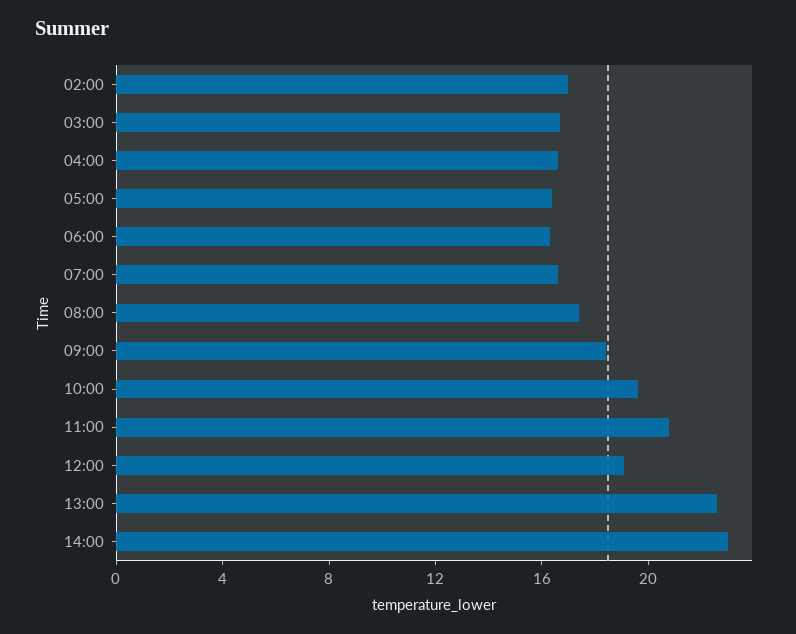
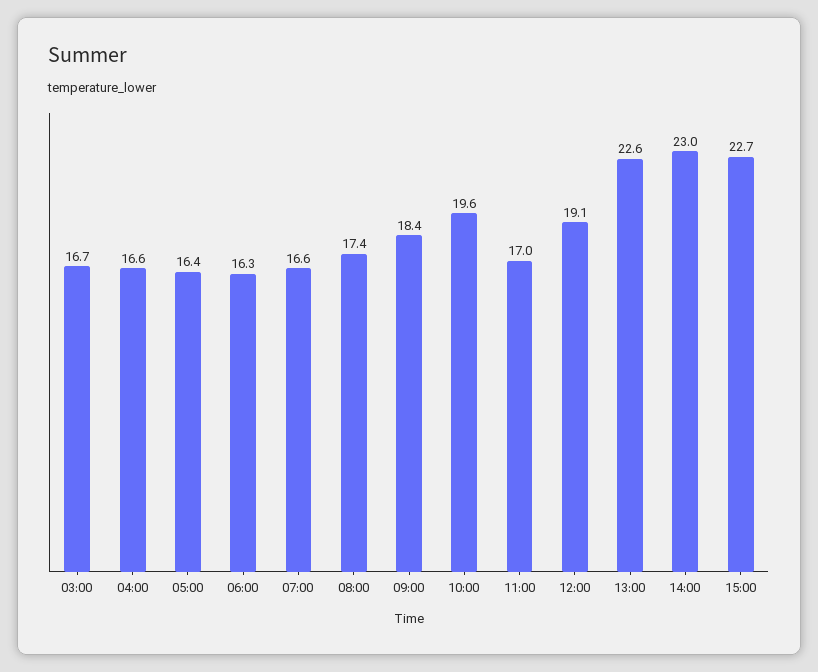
02:00: 17 -> none
11:00: 21 -> 17
15:00: none -> 22.7

